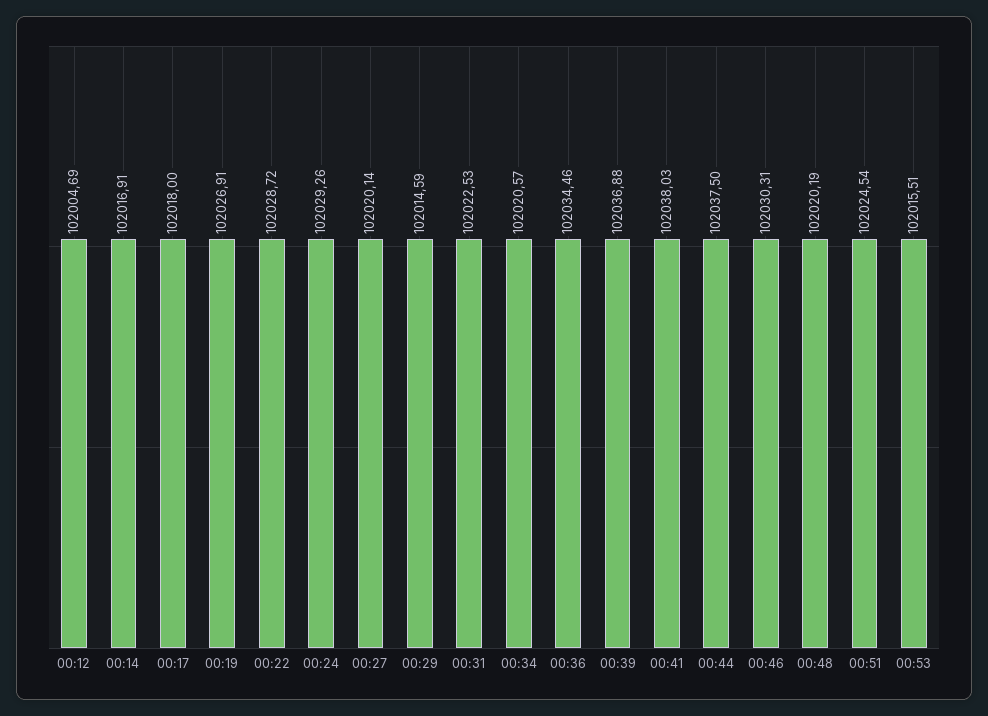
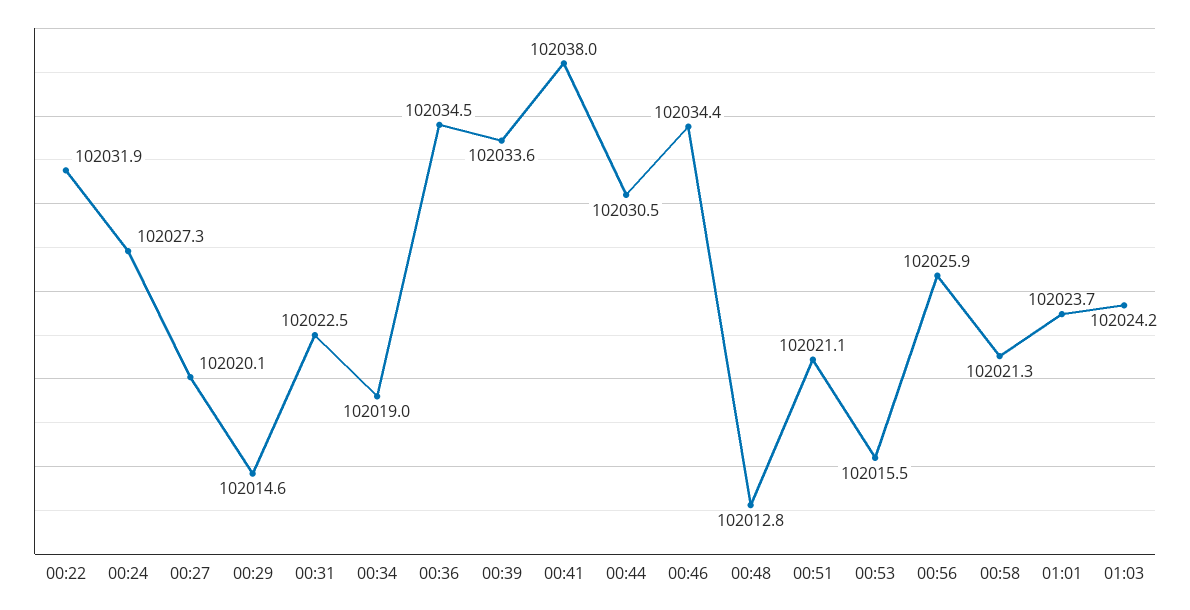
00:12: 102004.69 -> none
00:14: 102016.91 -> none
00:17: 102018 -> none
00:19: 102026.91 -> none
00:22: 102028.72 -> 102031.9
00:24: 102029.26 -> 102027.3
00:34: 102020.57 -> 102019
00:39: 102036.88 -> 102033.6
00:44: 102037.5 -> 102030.5
00:46: 102030.31 -> 102034.4
00:48: 102020.19 -> 102012.8
00:51: 102024.54 -> 102021.1
00:56: none -> 102025.9
00:58: none -> 102021.3
01:01: none -> 102023.7
01:03: none -> 102024.2

